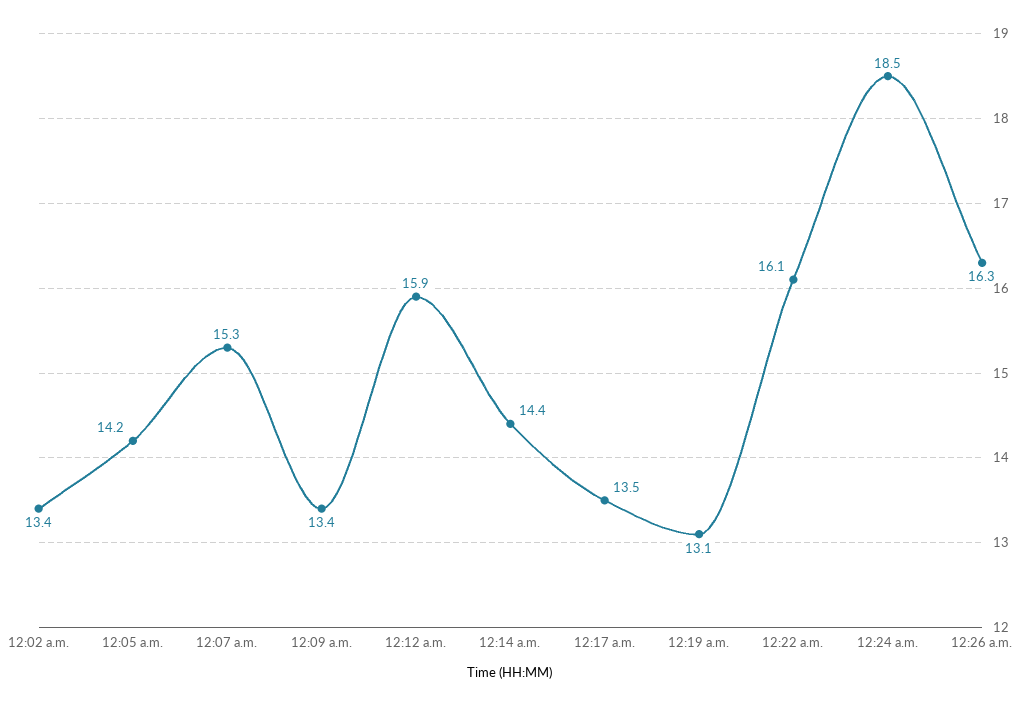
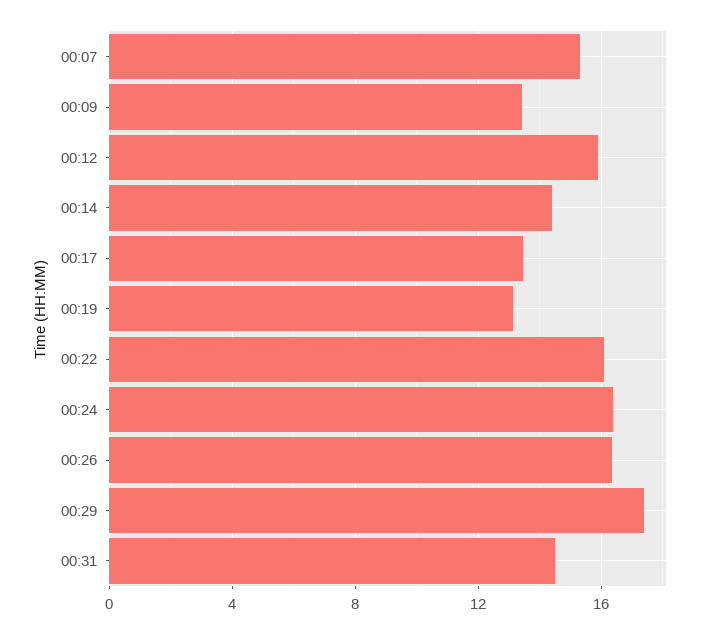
12:02 a.m.: 13.4 -> none
12:05 a.m.: 14.2 -> none
12:24 a.m.: 18.5 -> 16.5
00:29: none -> 17.5
00:31: none -> 14.5

